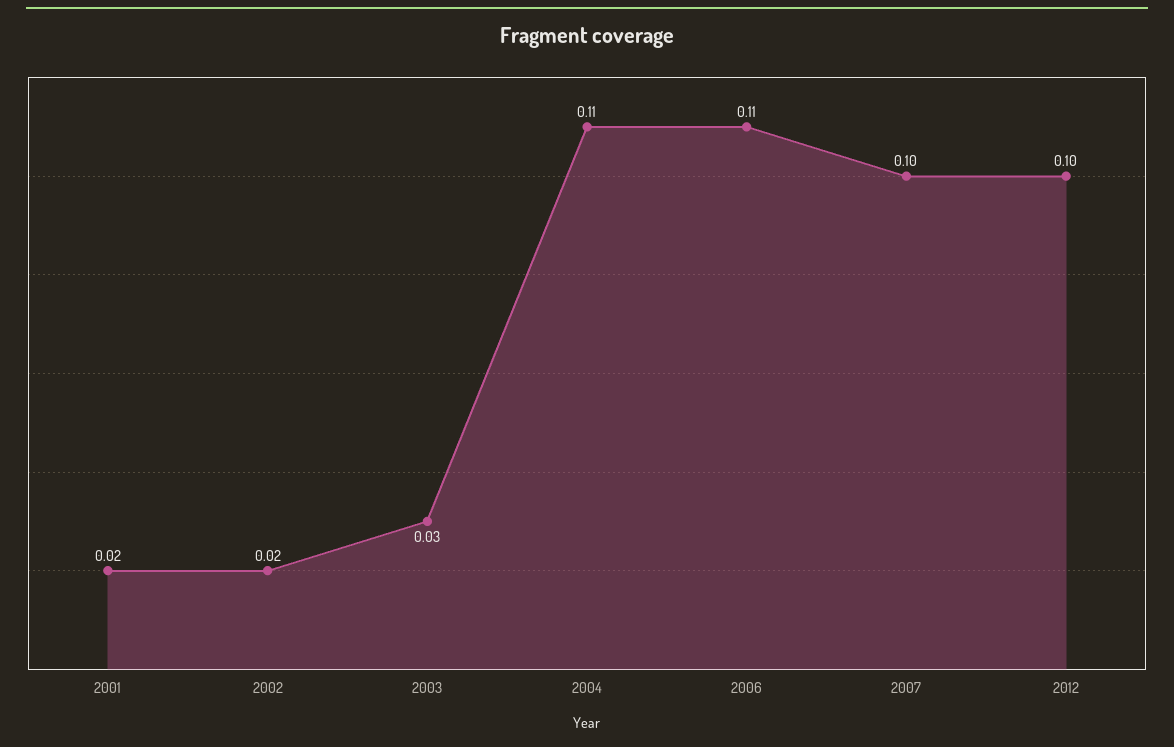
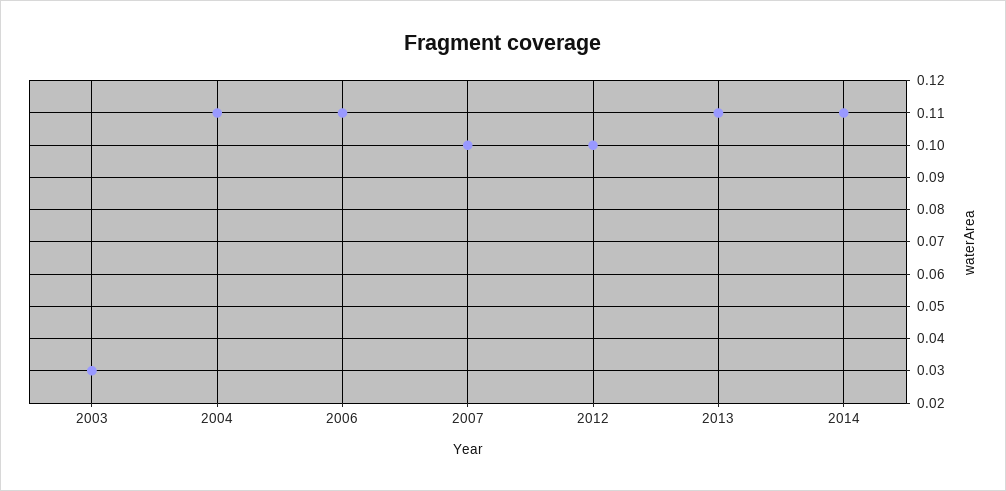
2001: 0.02 -> none
2002: 0.02 -> none
2013: none -> 0.11
2014: none -> 0.11

